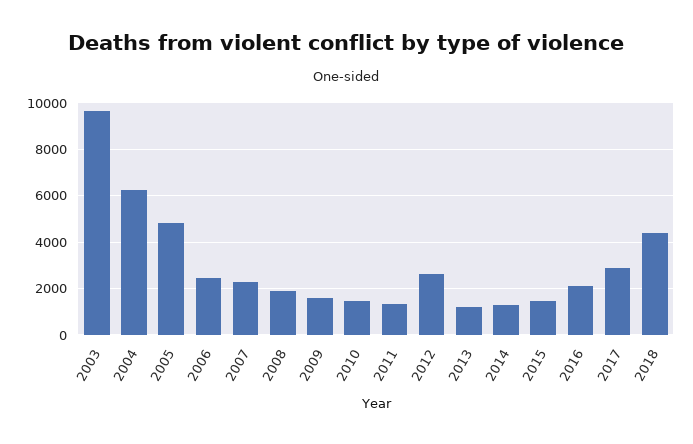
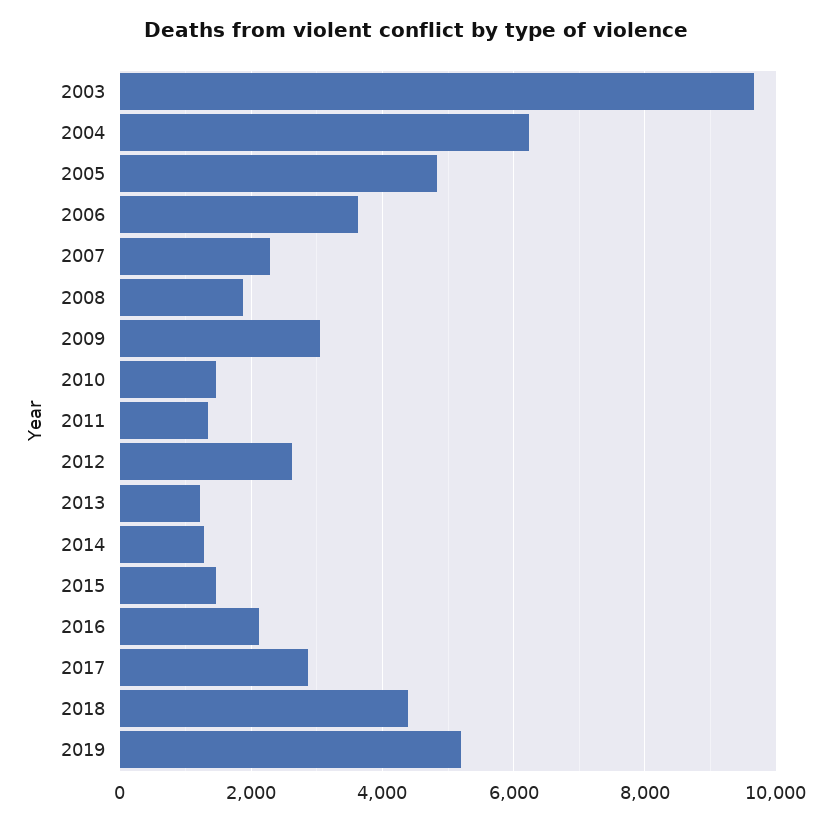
2006: 2500 -> 3600
2009: 1500 -> 3000
2019: none -> 5200

